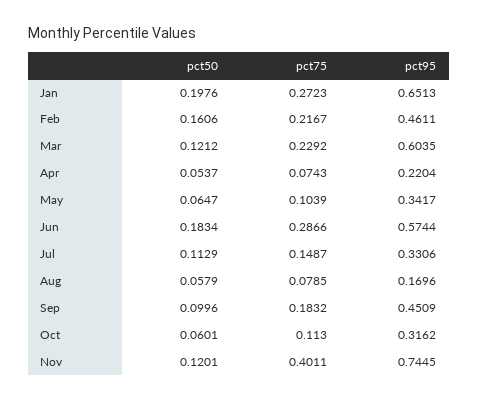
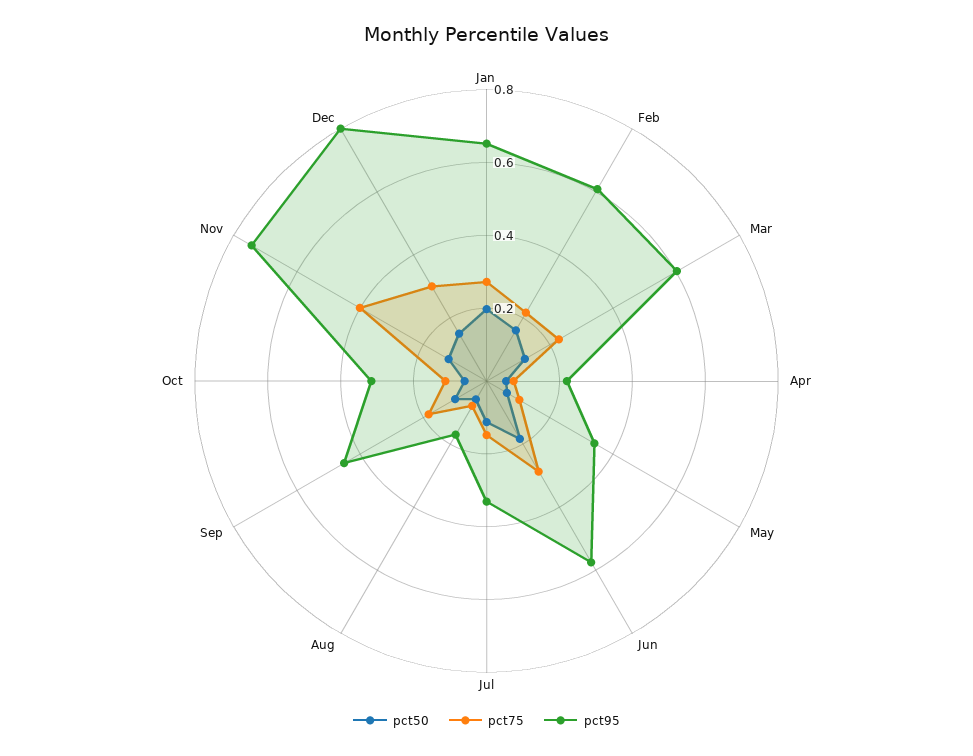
pct95, Feb: 0.4611 -> 0.6
pct50, Dec: none -> 0.15
pct75, Dec: none -> 0.3
pct95, Dec: none -> 0.8

